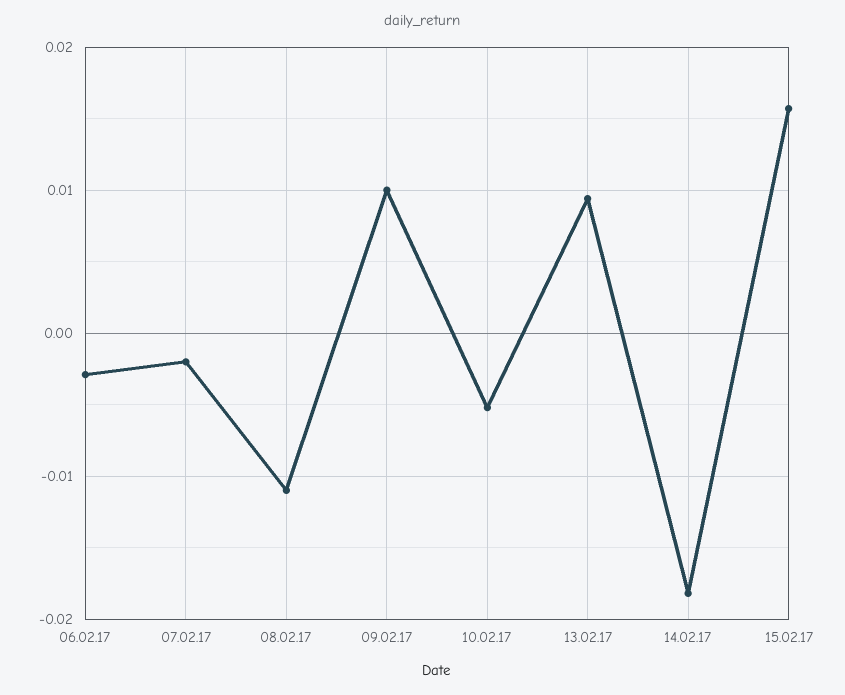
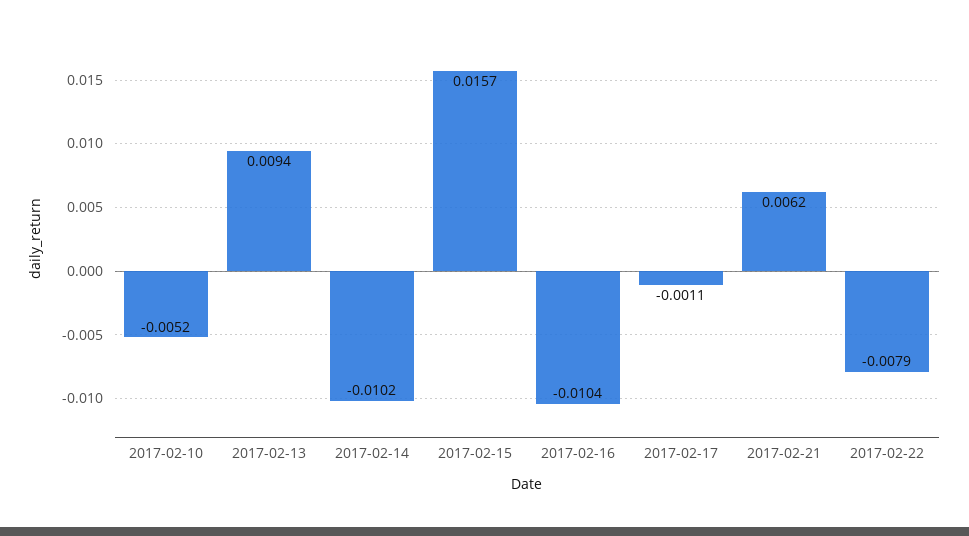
06.02.17: -0.003 -> none
07.02.17: -0.002 -> none
08.02.17: -0.011 -> none
09.02.17: 0.01 -> none
14.02.17: -0.018 -> -0.0102
2017-02-16: none -> -0.0104
2017-02-17: none -> -0.0011
2017-02-21: none -> 0.0062
2017-02-22: none -> -0.0079

